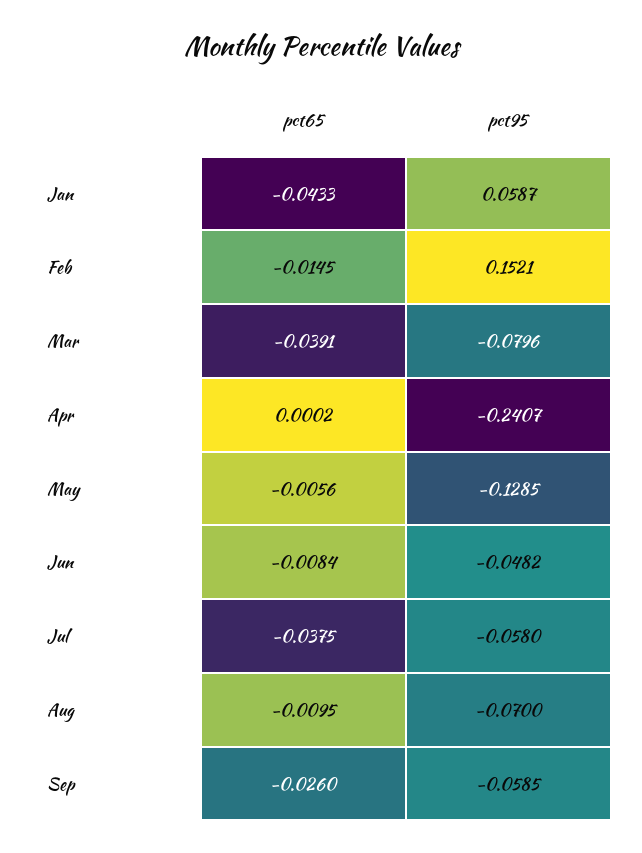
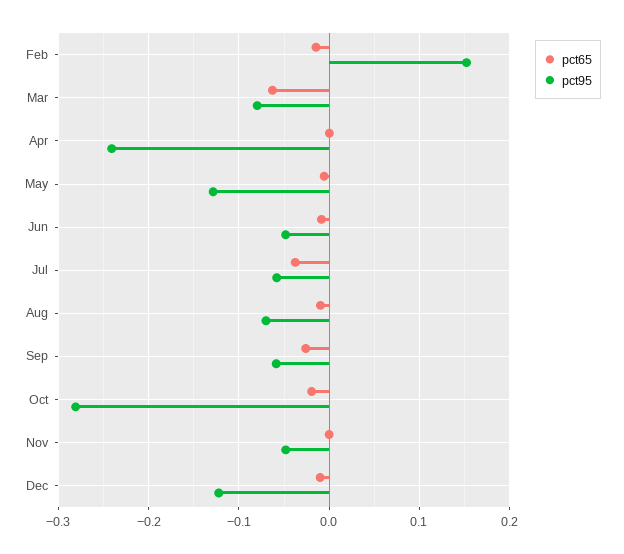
pct65, Jan: -0.0433 -> none
pct95, Jan: 0.0587 -> none
pct65, Mar: -0.0391 -> -0.06
pct65, Oct: none -> -0.02
pct95, Oct: none -> -0.28
pct65, Nov: none -> 0
pct95, Nov: none -> -0.05
pct65, Dec: none -> -0.01
pct95, Dec: none -> -0.12

